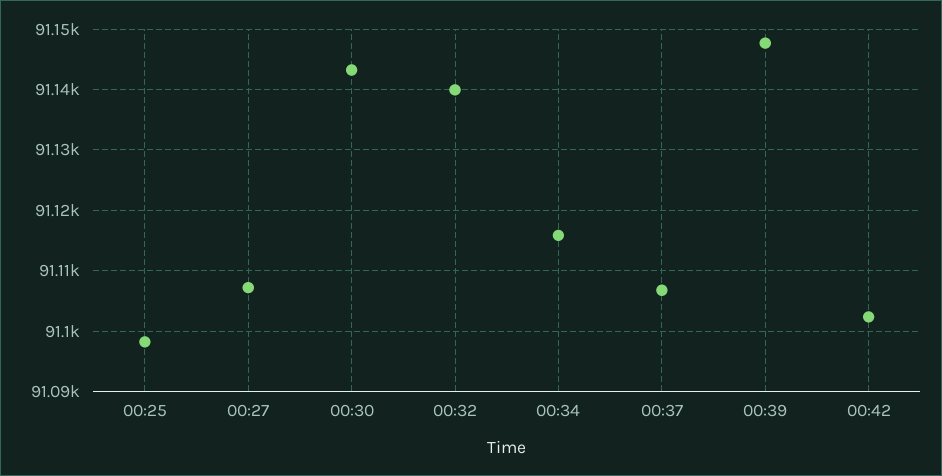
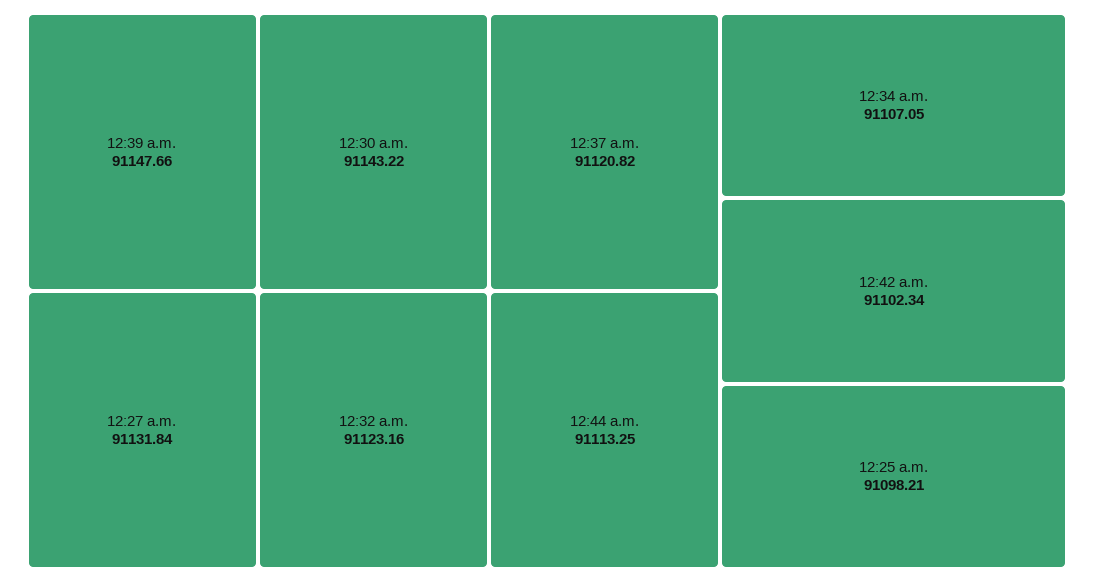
00:27: 91107 -> 91131.84
00:32: 91140 -> 91123.16
00:34: 91116 -> 91107.05
00:37: 91107 -> 91120.82
12:44 a.m.: none -> 91113.25

